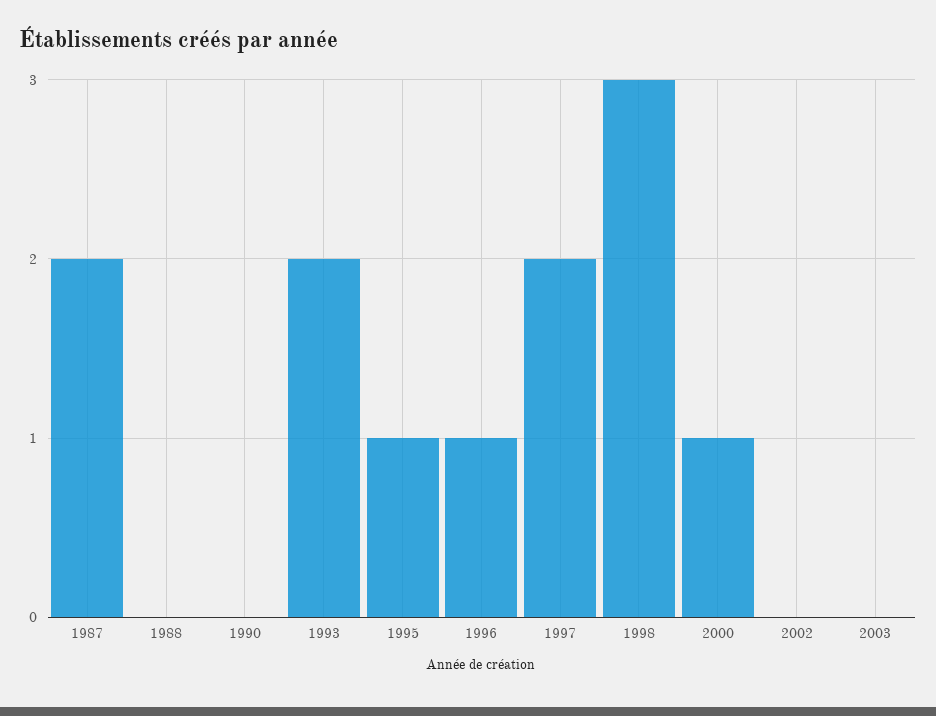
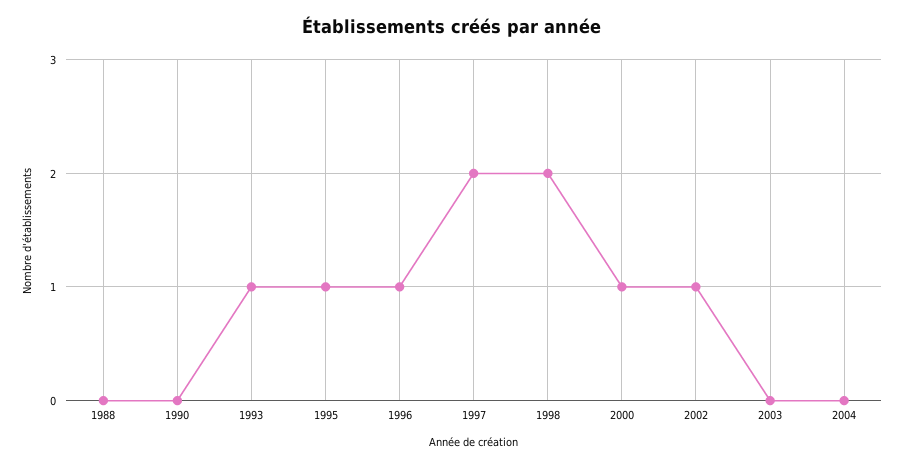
1987: 2 -> none
1993: 2 -> 1
1998: 3 -> 2
2002: 0 -> 1
2004: none -> 0

